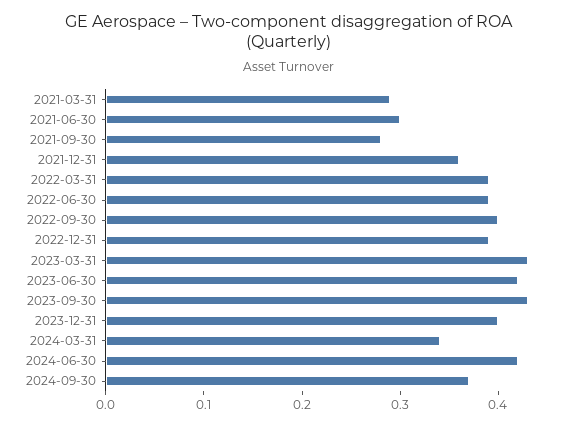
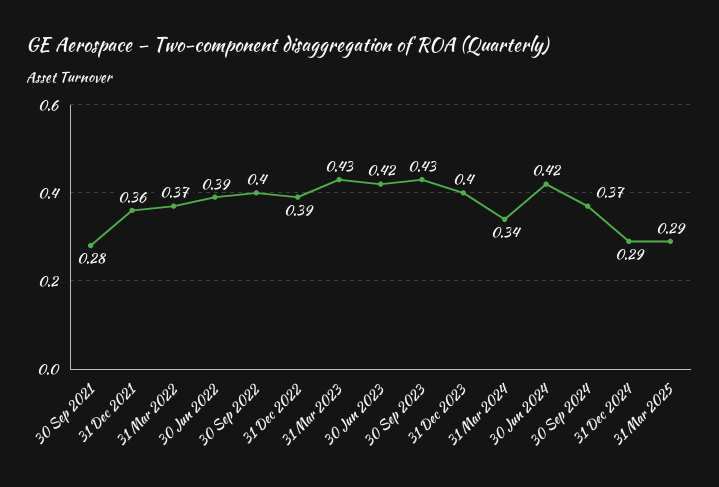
2021-03-31: 0.29 -> none
2021-06-30: 0.3 -> none
2022-03-31: 0.39 -> 0.37
31 Dec 2024: none -> 0.29
31 Mar 2025: none -> 0.29

